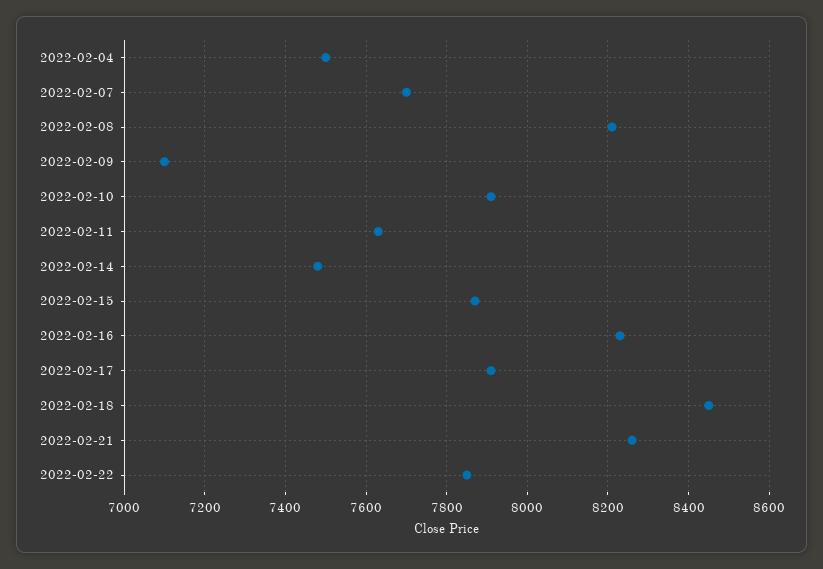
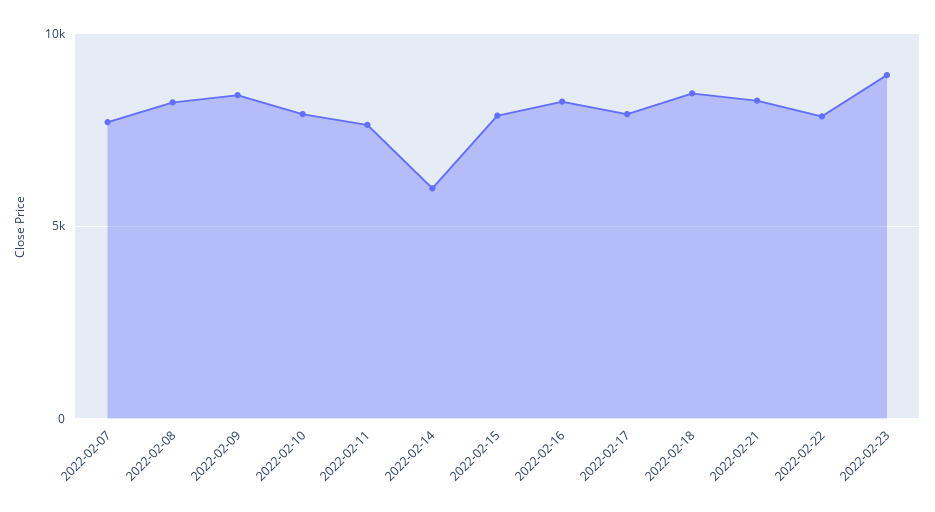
2022-02-04: 7500 -> none
2022-02-09: 7100 -> 8500
2022-02-14: 7480 -> 6000
2022-02-23: none -> 9000

